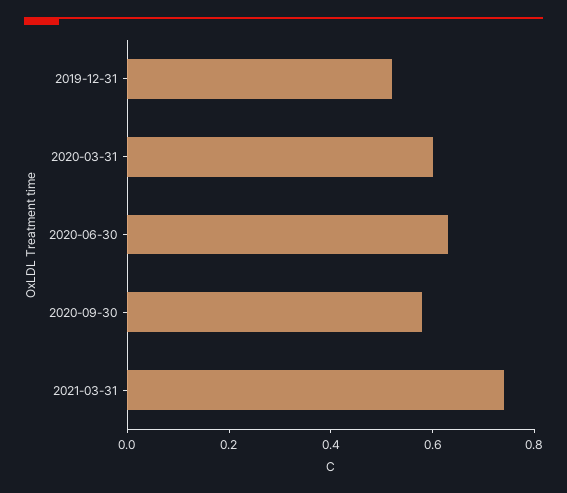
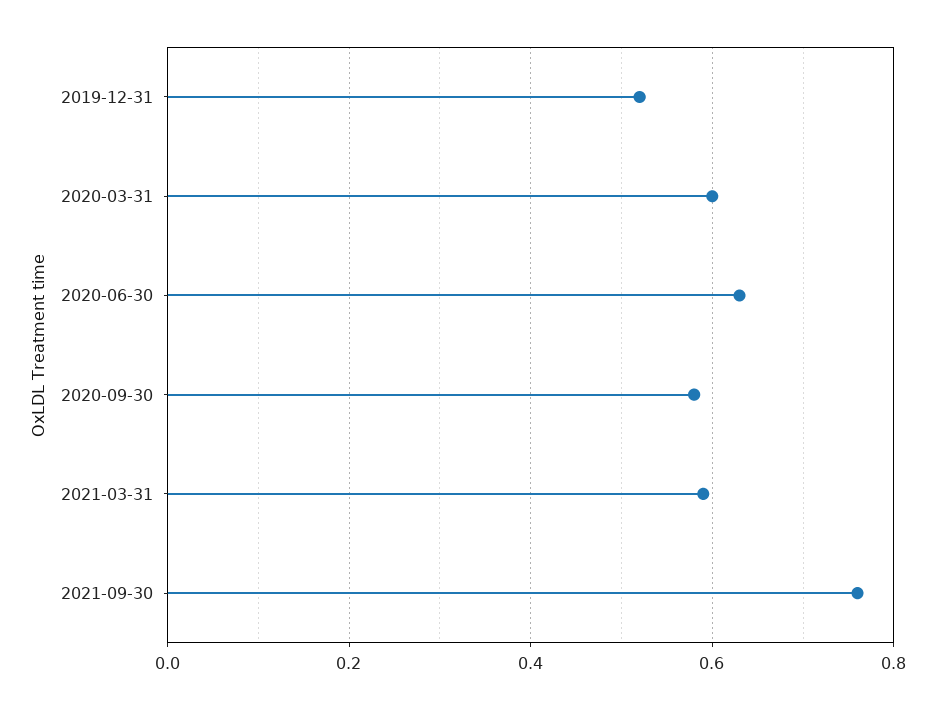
2021-03-31: 0.75 -> 0.6
2021-09-30: none -> 0.75

